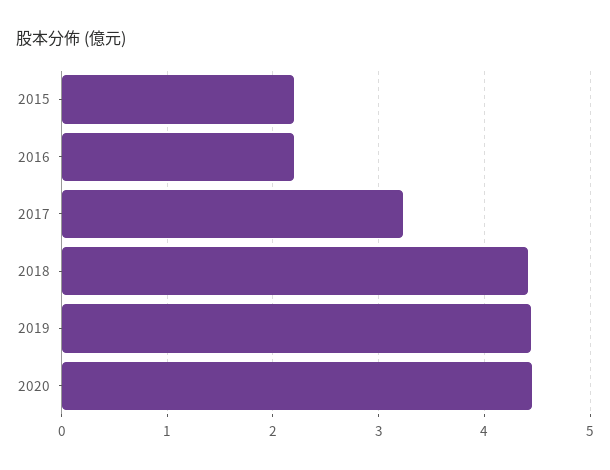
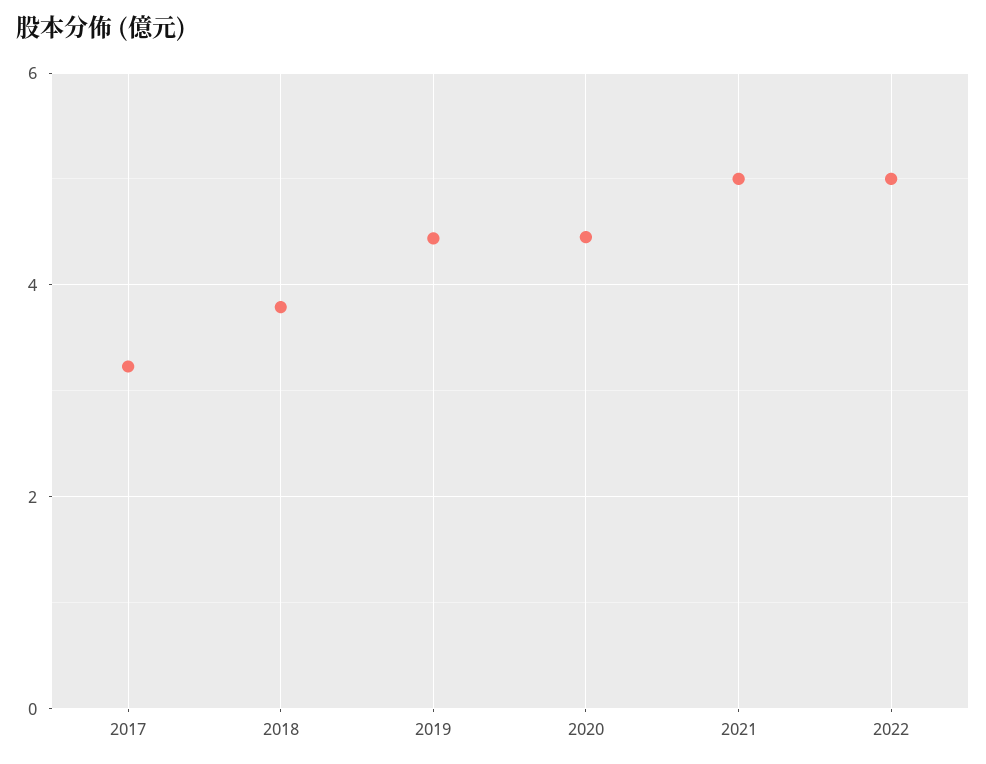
2015: 2.2 -> none
2016: 2.2 -> none
2018: 4.4 -> 3.8
2021: none -> 5
2022: none -> 5

